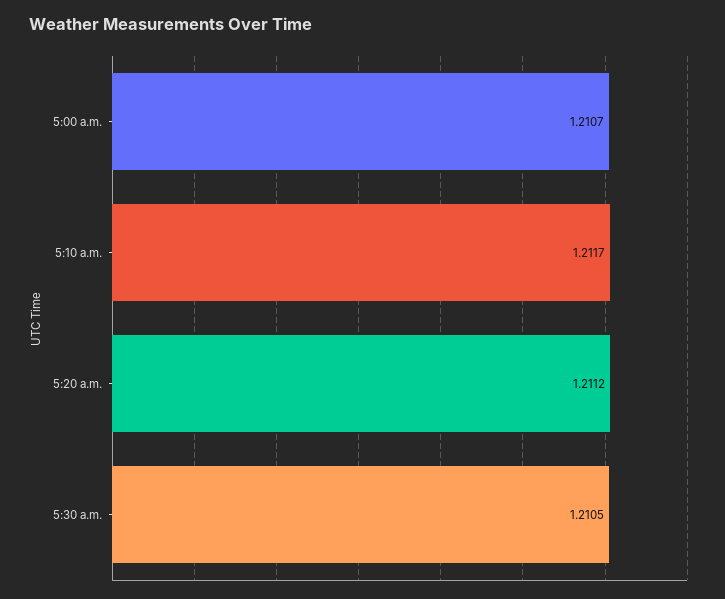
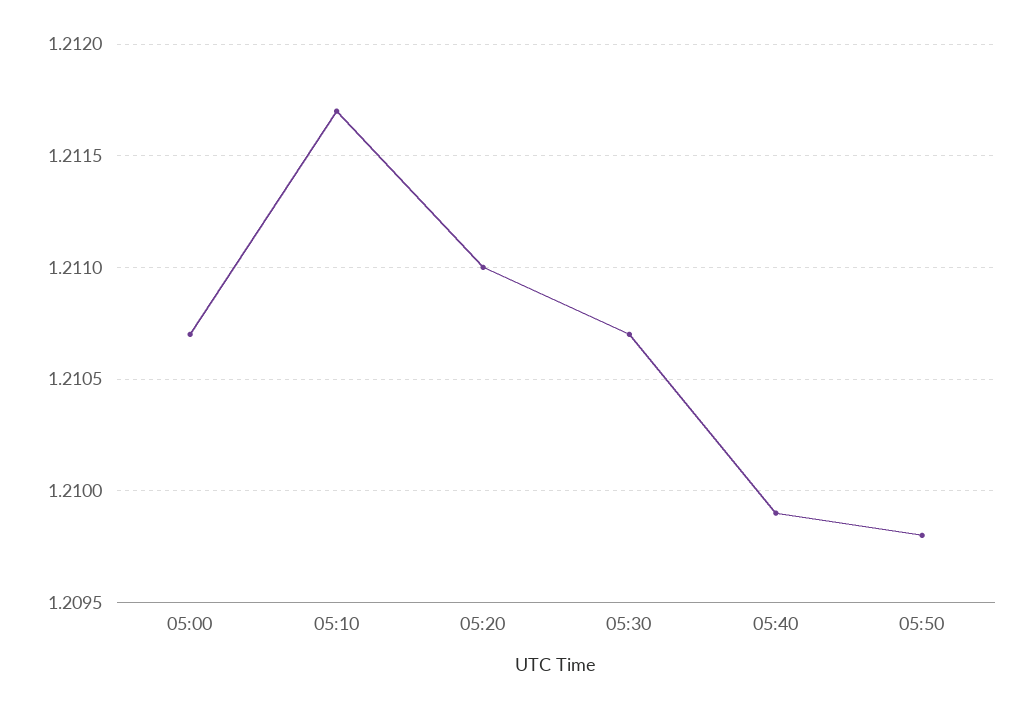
5:20 a.m.: 1.2112 -> 1.211
5:30 a.m.: 1.2105 -> 1.2107
05:40: none -> 1.2099
05:50: none -> 1.2098

